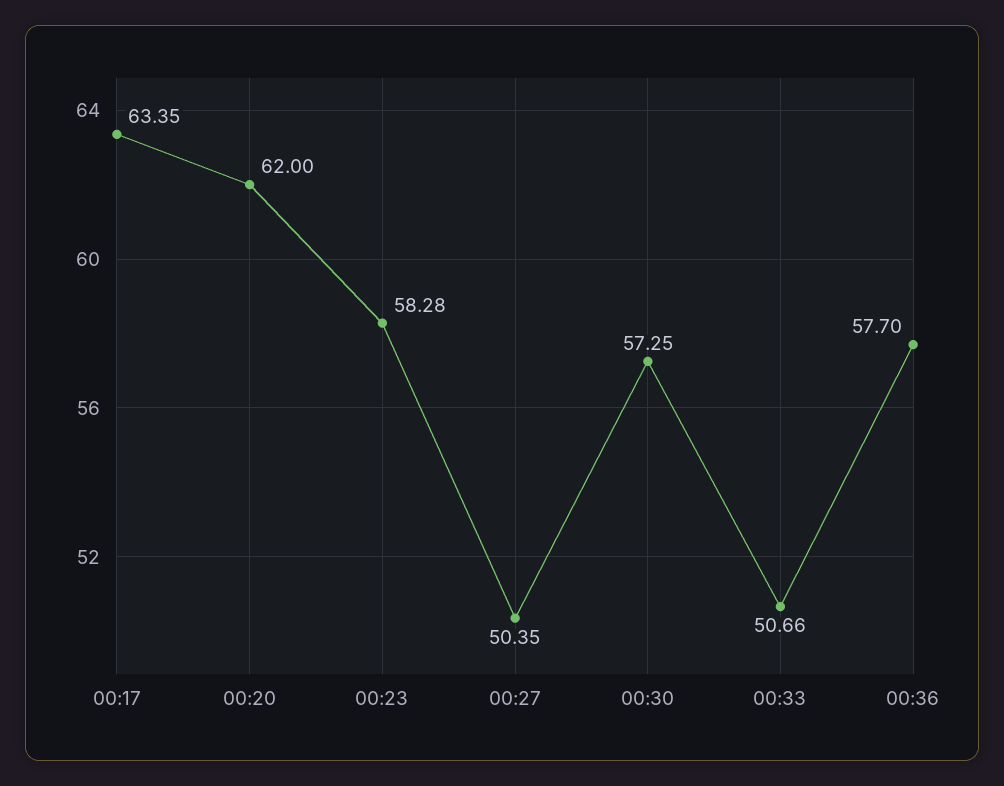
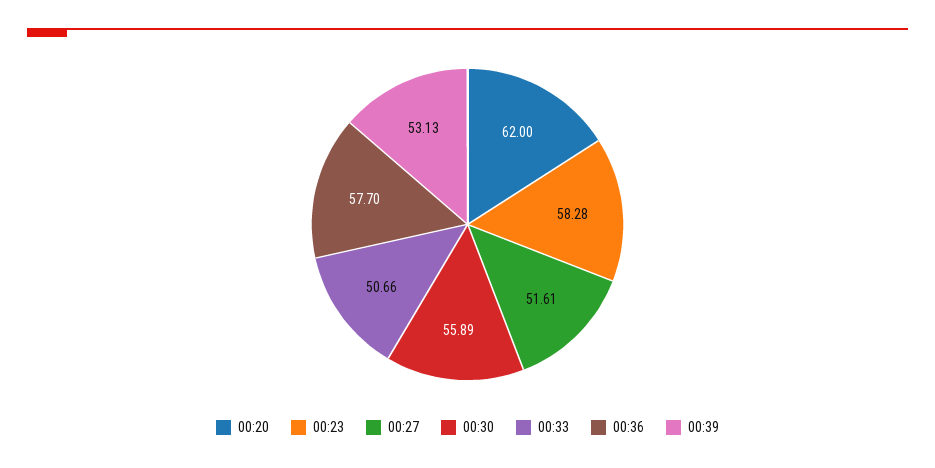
00:17: 63.35 -> none
00:27: 50.35 -> 51.61
00:30: 57.25 -> 55.89
00:39: none -> 53.13

